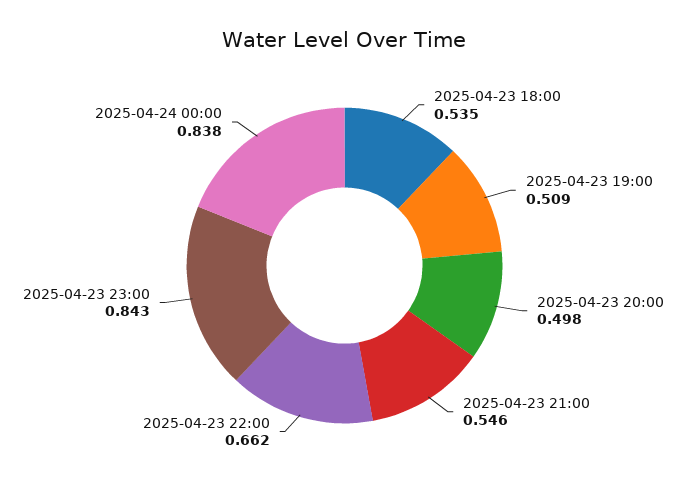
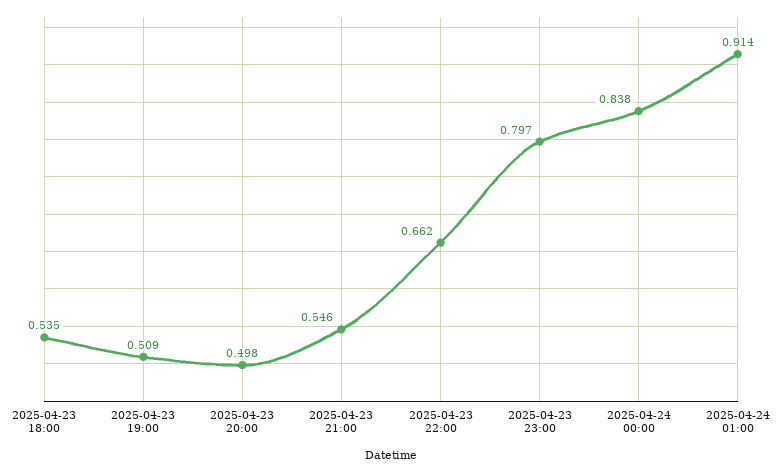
2025-04-23 23:00: 0.843 -> 0.797
2025-04-24 01:00: none -> 0.914

